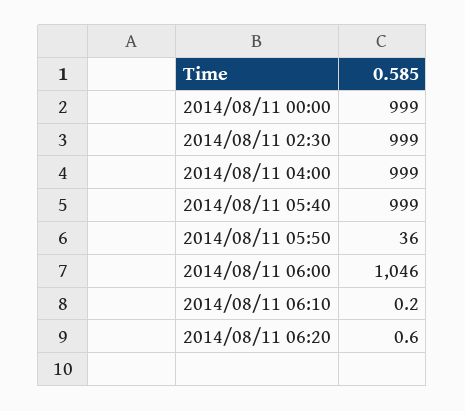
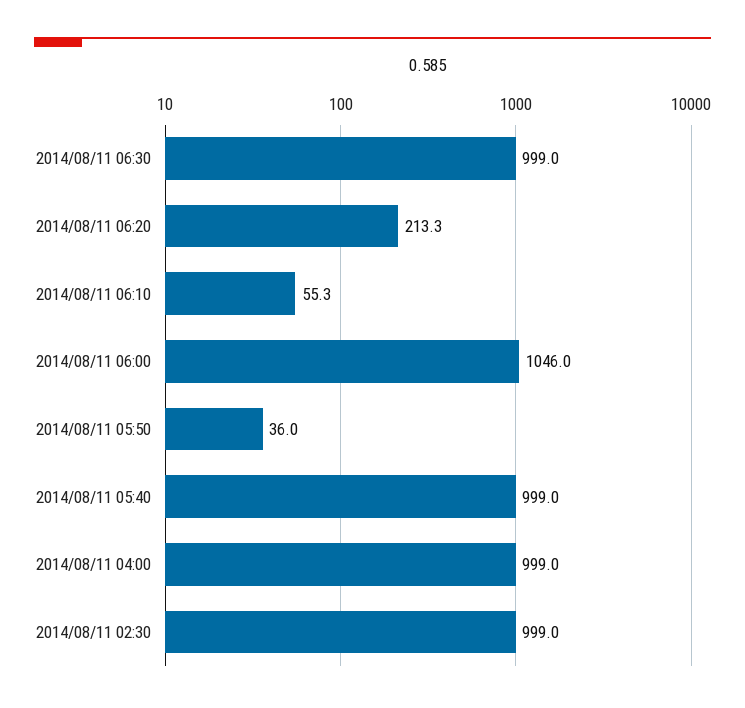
2014/08/11 00:00: 999 -> none
2014/08/11 06:10: 0.2 -> 55.3
2014/08/11 06:20: 0.6 -> 213.3
2014/08/11 06:30: none -> 999

